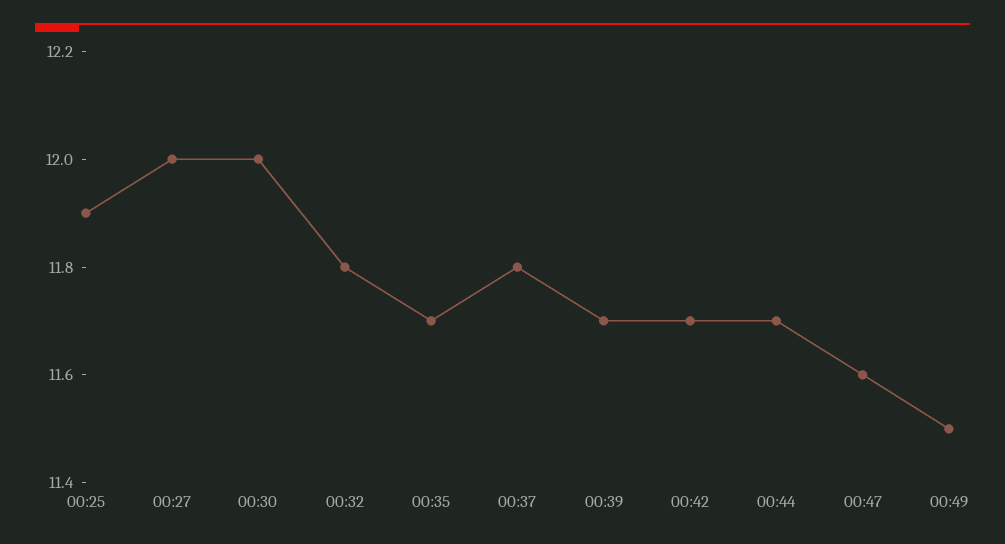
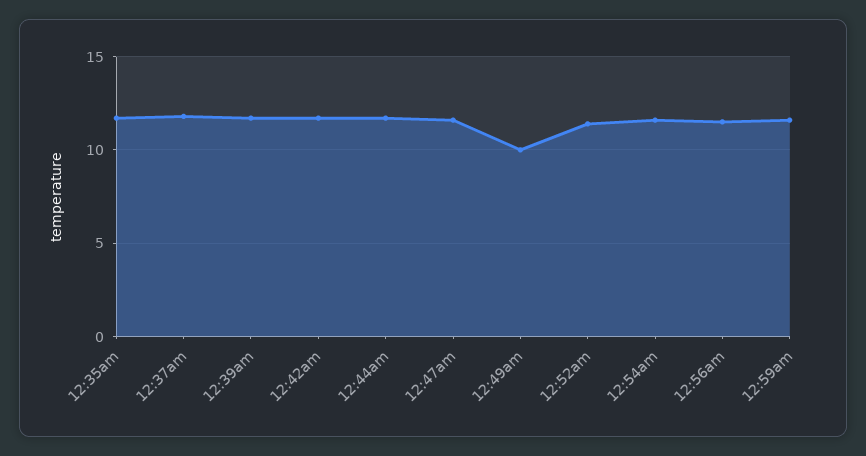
00:25: 11.9 -> none
00:27: 12 -> none
00:30: 12 -> none
00:32: 11.8 -> none
00:49: 11.5 -> 10
12:52am: none -> 11.5
12:54am: none -> 11.5
12:56am: none -> 11.5
12:59am: none -> 11.5

